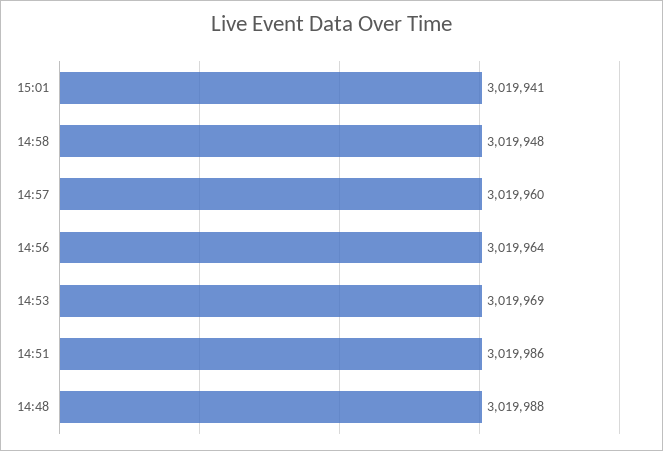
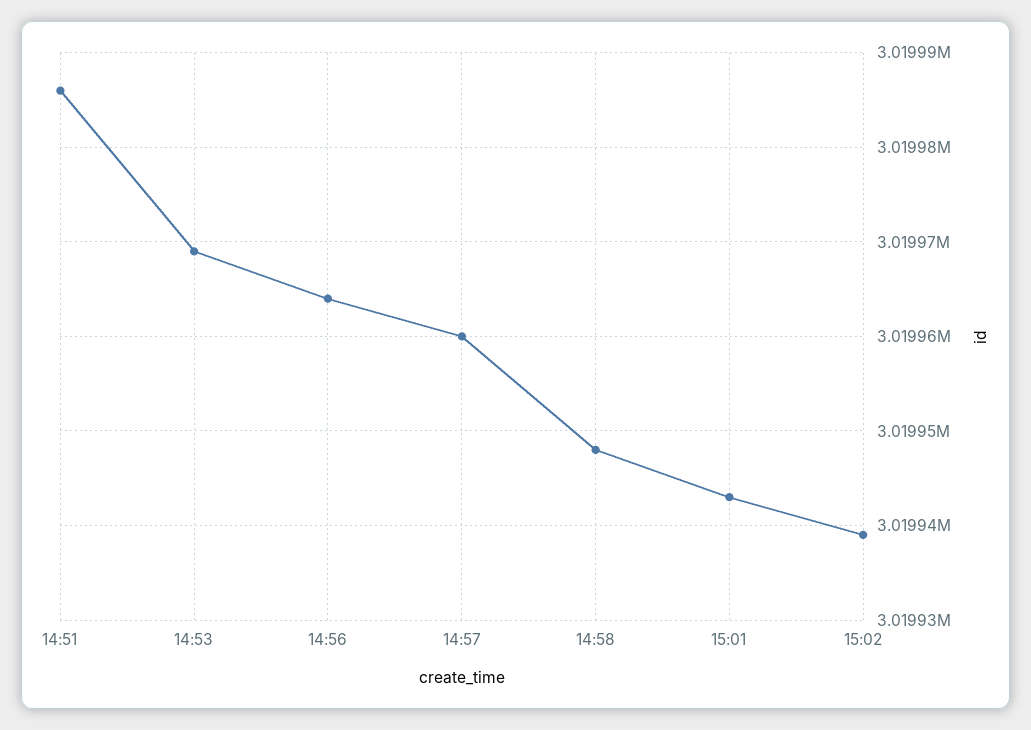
15:01: 3019941 -> 3019943
14:48: 3019988 -> none
15:02: none -> 3019939

